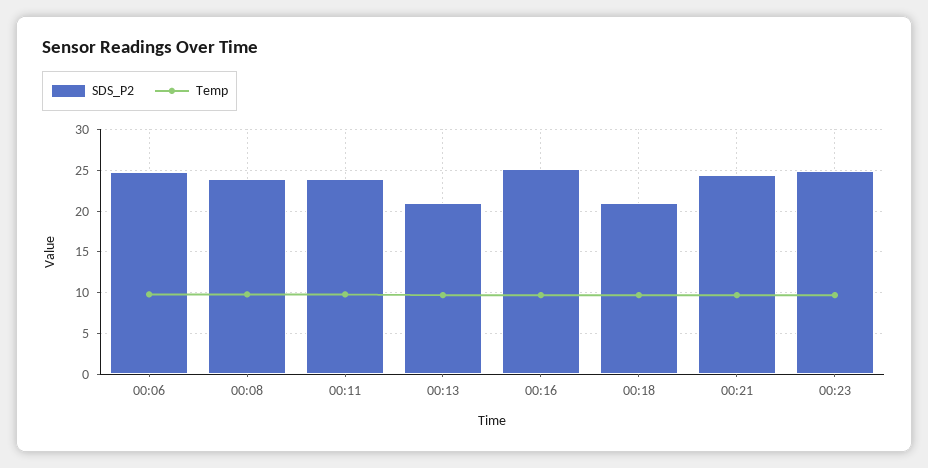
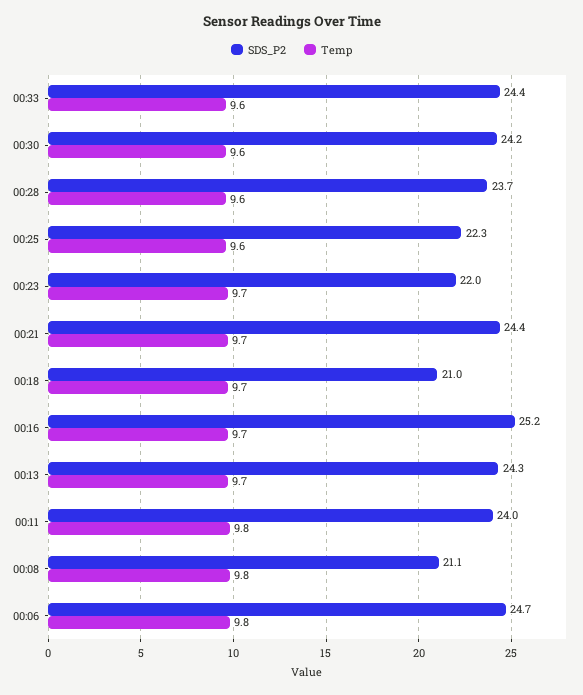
SDS_P2, 00:08: 24 -> 21.1
SDS_P2, 00:13: 21 -> 24.3
SDS_P2, 00:23: 25 -> 22
SDS_P2, 00:33: none -> 24.4
Temp, 00:33: none -> 9.6
SDS_P2, 00:30: none -> 24.2
Temp, 00:30: none -> 9.6
SDS_P2, 00:28: none -> 23.7
Temp, 00:28: none -> 9.6
SDS_P2, 00:25: none -> 22.3
Temp, 00:25: none -> 9.6

